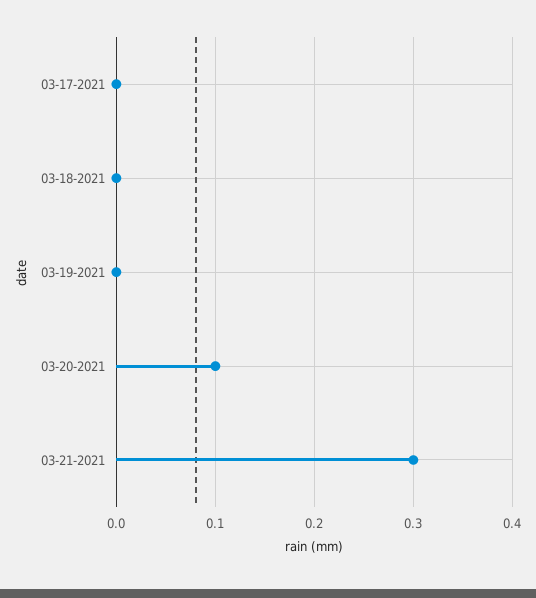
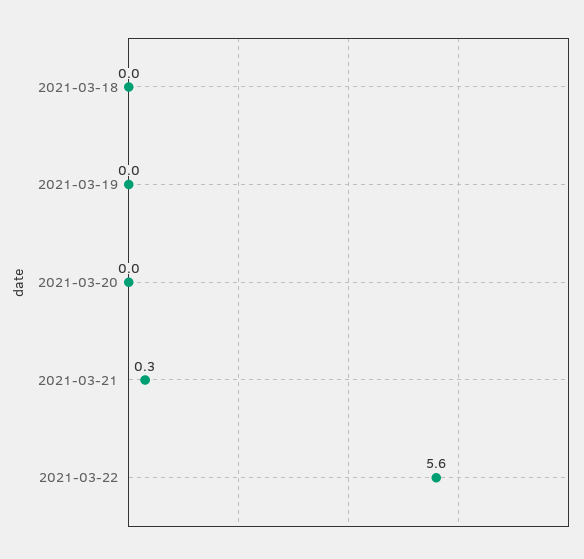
03-17-2021: 0 -> none
03-20-2021: 0.1 -> 0
2021-03-22: none -> 5.6

